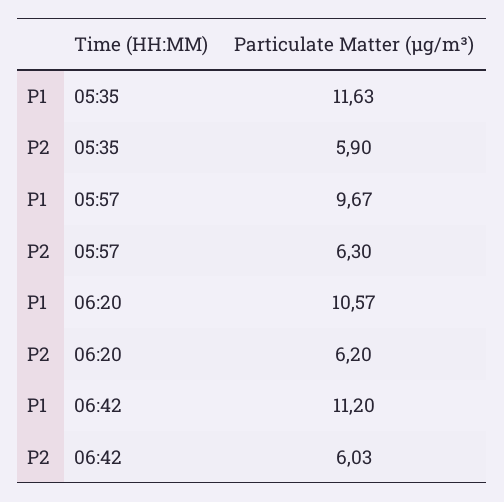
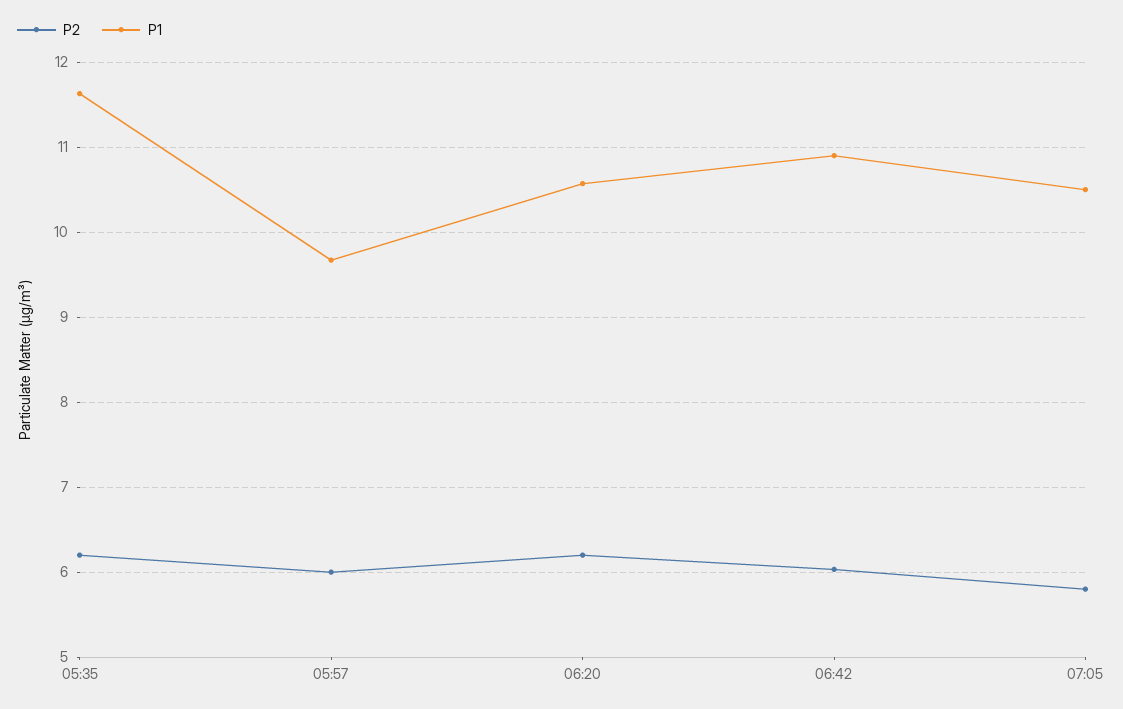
P2, 05:35: 5.9 -> 6.2
P2, 05:57: 6.3 -> 6
P1, 06:42: 11.2 -> 10.9
P2, 07:05: none -> 5.8
P1, 07:05: none -> 10.5

